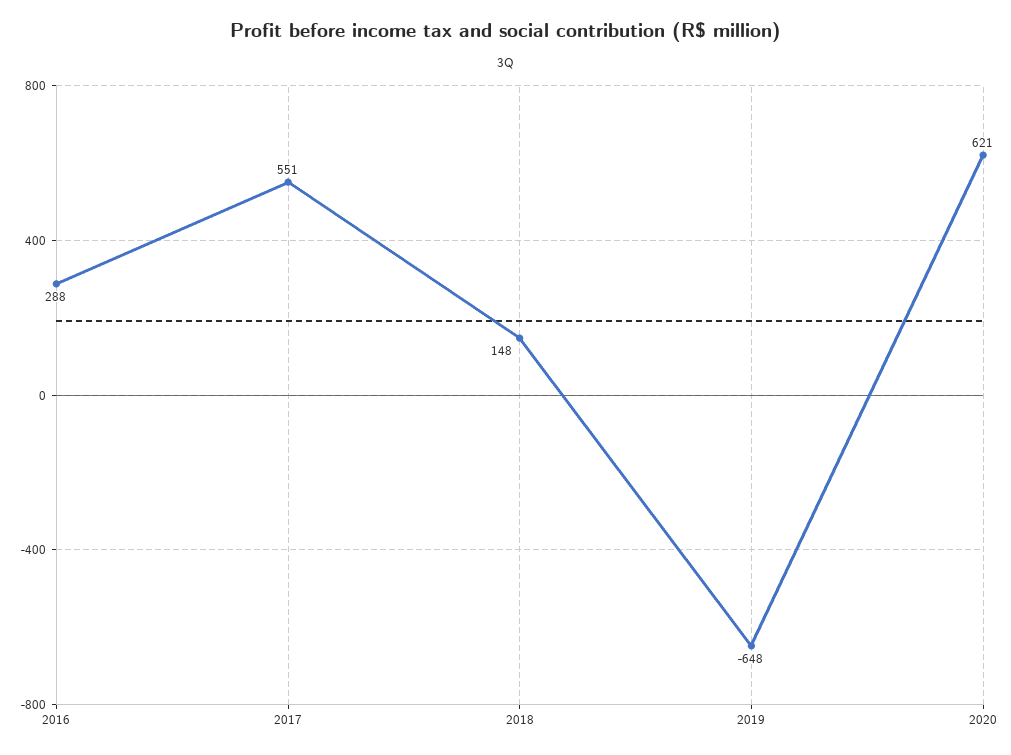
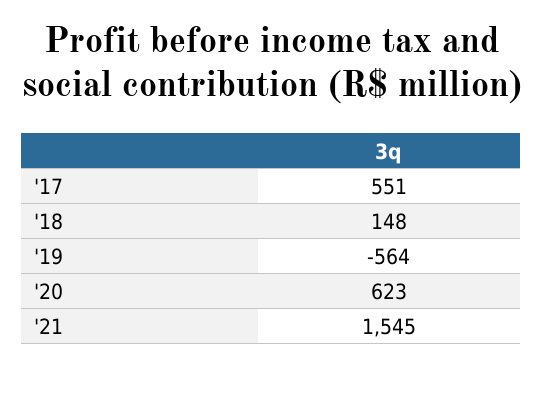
2016: 288 -> none
2019: -648 -> -564
2020: 621 -> 623
'21: none -> 1545

